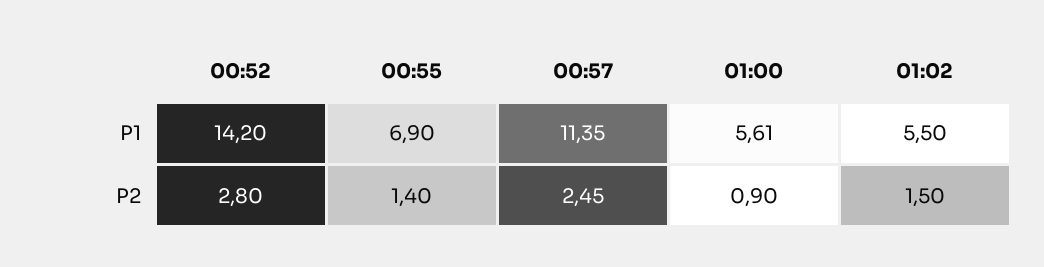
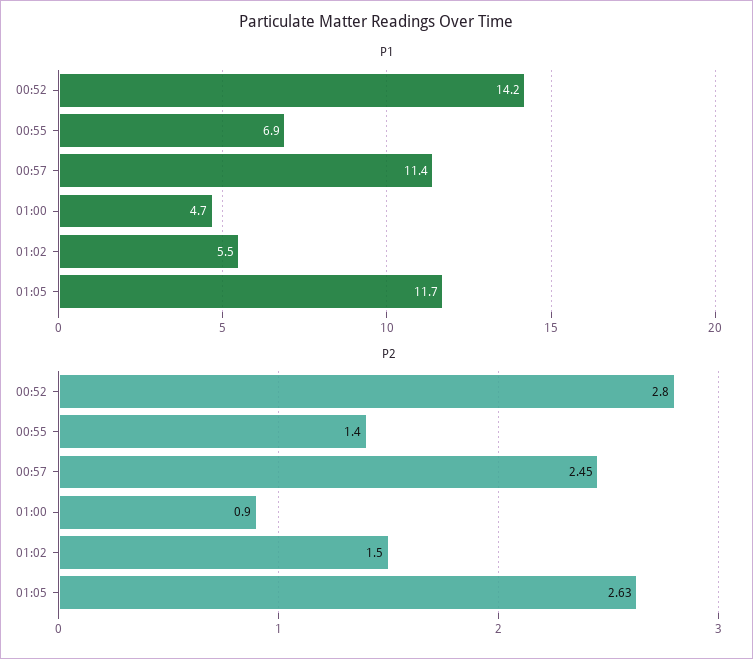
P1, 01:00: 5.61 -> 4.7
P1, 01:05: none -> 11.7
P2, 01:05: none -> 2.63

